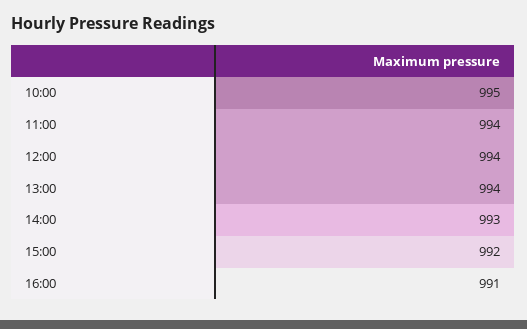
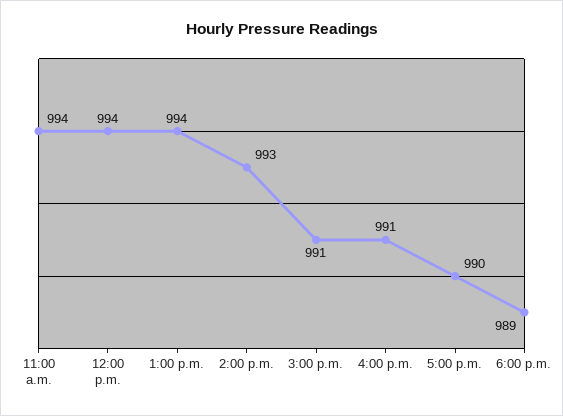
10:00: 995 -> none
15:00: 992 -> 991
5:00 p.m.: none -> 990
6:00 p.m.: none -> 989

